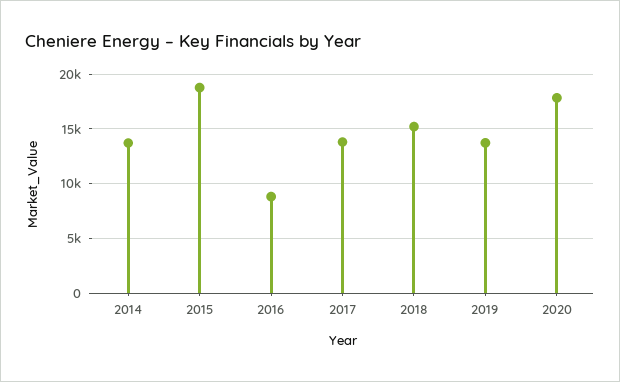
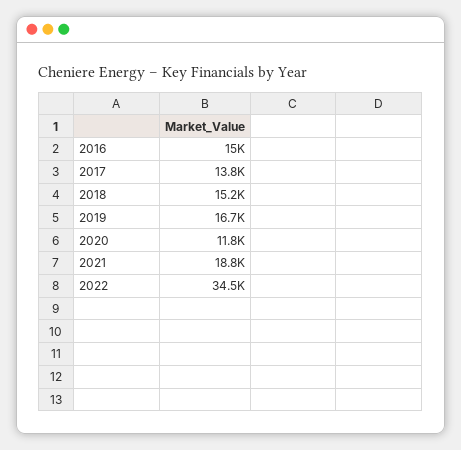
2014: 14000 -> none
2015: 19000 -> none
2016: 9000 -> 15000
2019: 14000 -> 16700
2020: 18000 -> 11800
2021: none -> 18800
2022: none -> 34500

